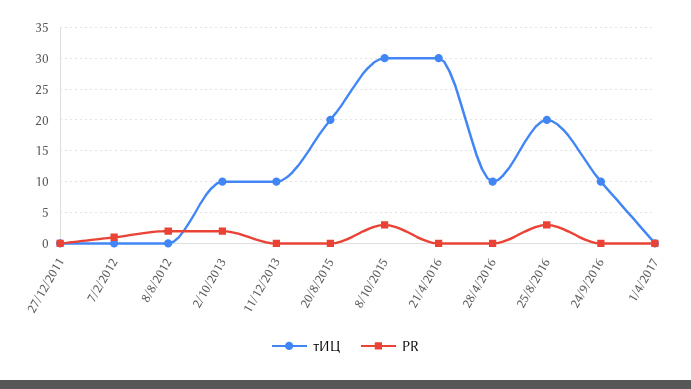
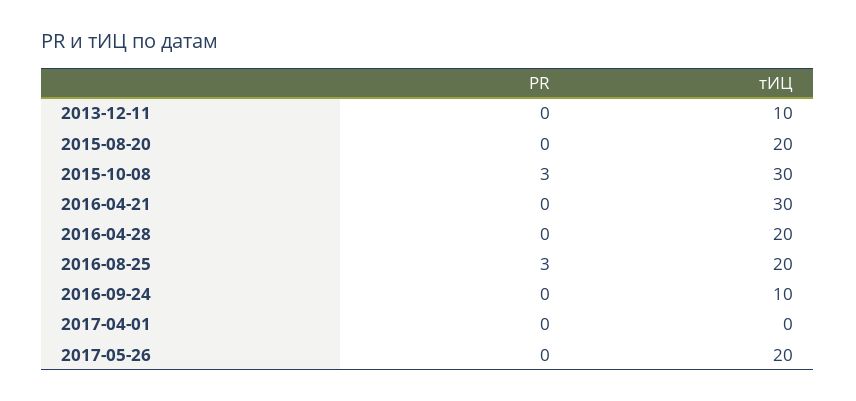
тИЦ, 27/12/2011: 0 -> none
PR, 27/12/2011: 0 -> none
тИЦ, 7/2/2012: 0 -> none
PR, 7/2/2012: 1 -> none
тИЦ, 8/8/2012: 0 -> none
PR, 8/8/2012: 2 -> none
тИЦ, 2/10/2013: 10 -> none
PR, 2/10/2013: 2 -> none
тИЦ, 28/4/2016: 10 -> 20
PR, 2017-05-26: none -> 0
тИЦ, 2017-05-26: none -> 20

